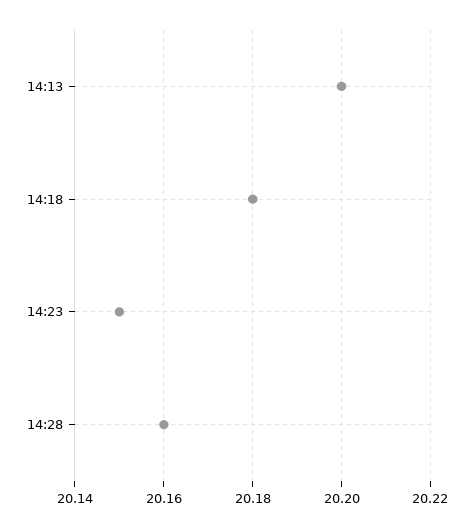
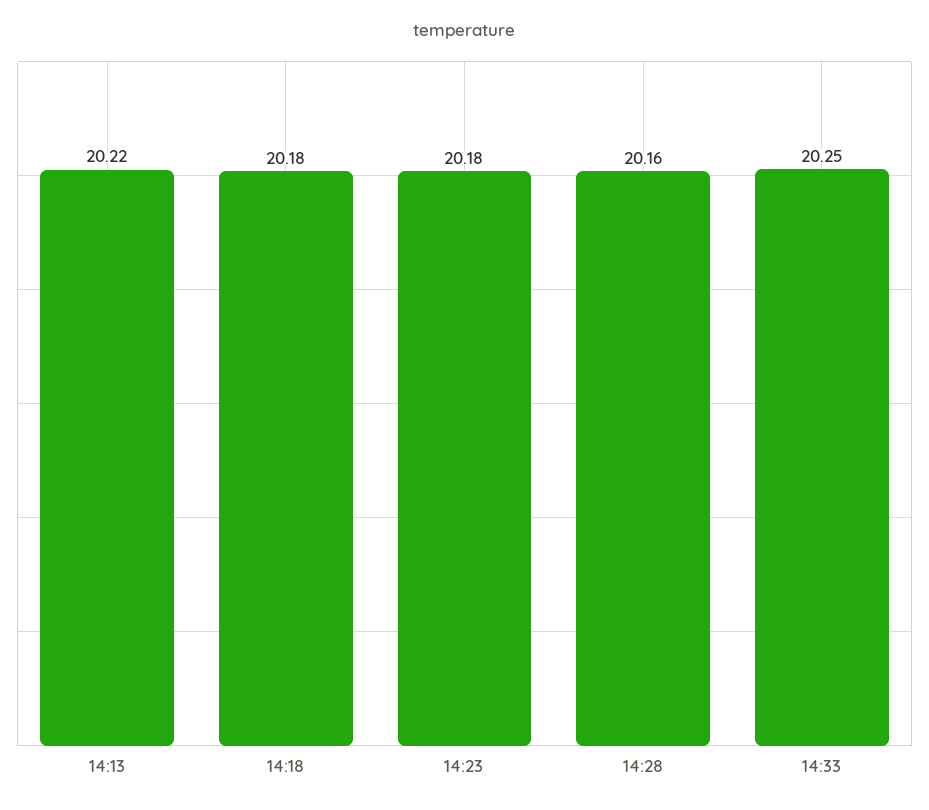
14:13: 20.2 -> 20.22
14:23: 20.15 -> 20.18
14:33: none -> 20.25

